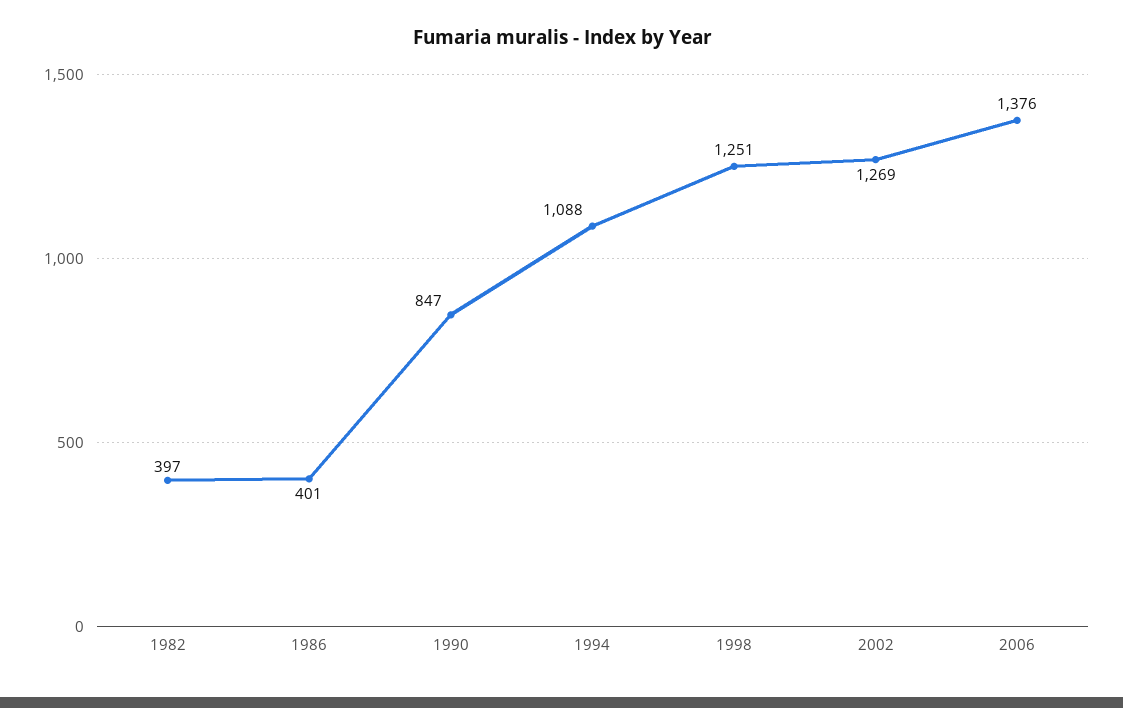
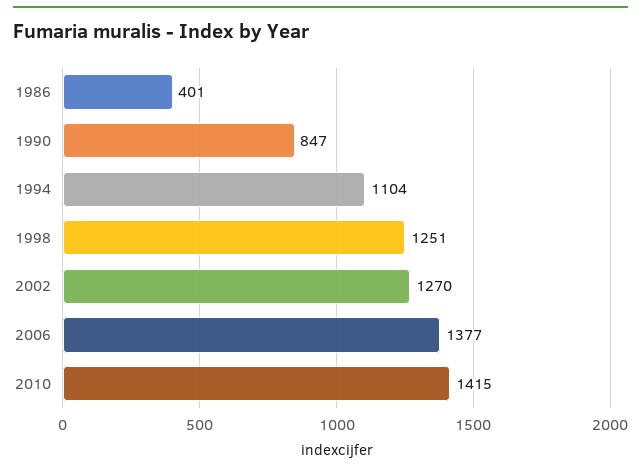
1982: 397 -> none
1994: 1088 -> 1104
2002: 1269 -> 1270
2006: 1376 -> 1377
2010: none -> 1415

